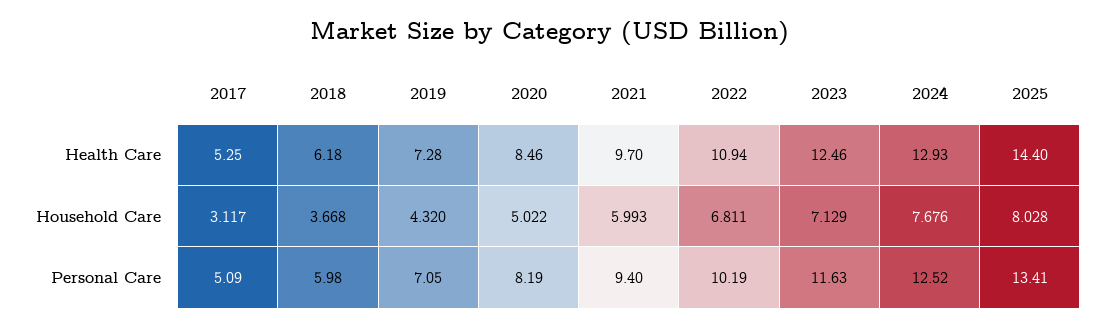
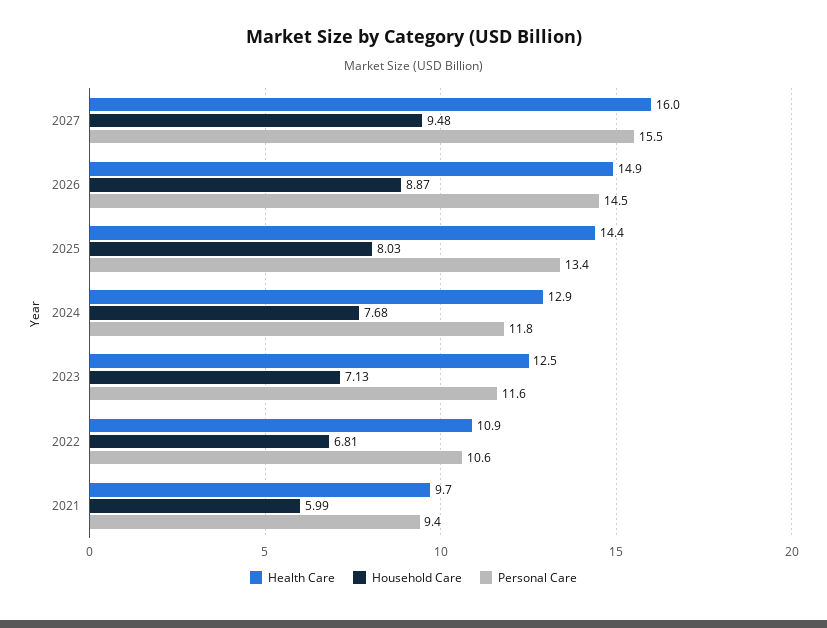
Health Care, 2017: 5.25 -> none
Health Care, 2018: 6.18 -> none
Health Care, 2019: 7.28 -> none
Health Care, 2020: 8.46 -> none
Household Care, 2017: 3.117 -> none
Household Care, 2018: 3.668 -> none
Household Care, 2019: 4.32 -> none
Household Care, 2020: 5.022 -> none
Personal Care, 2017: 5.09 -> none
Personal Care, 2018: 5.98 -> none
Personal Care, 2019: 7.05 -> none
Personal Care, 2020: 8.19 -> none
Personal Care, 2022: 10.19 -> 10.6
Personal Care, 2024: 12.52 -> 11.8
Health Care, 2027: none -> 16
Household Care, 2027: none -> 9.48
Personal Care, 2027: none -> 15.5
Health Care, 2026: none -> 14.9
Household Care, 2026: none -> 8.87
Personal Care, 2026: none -> 14.5

